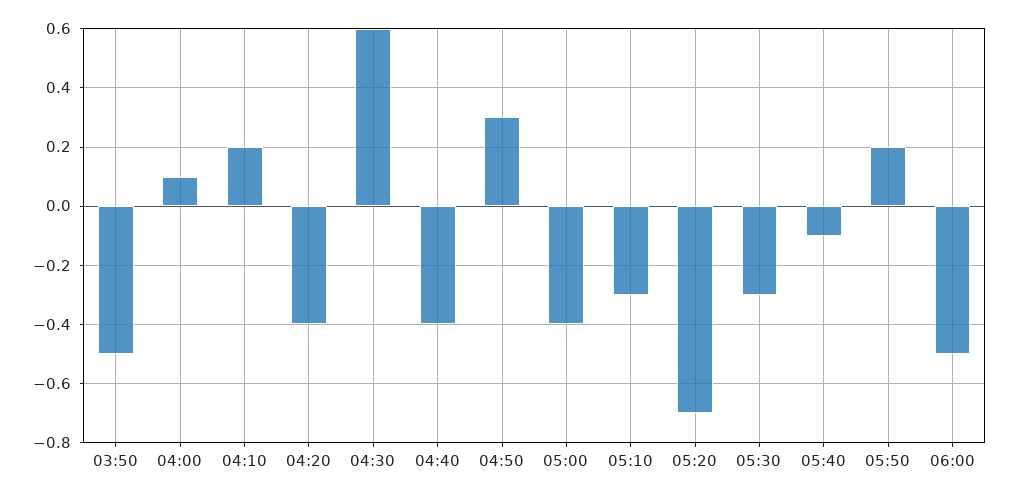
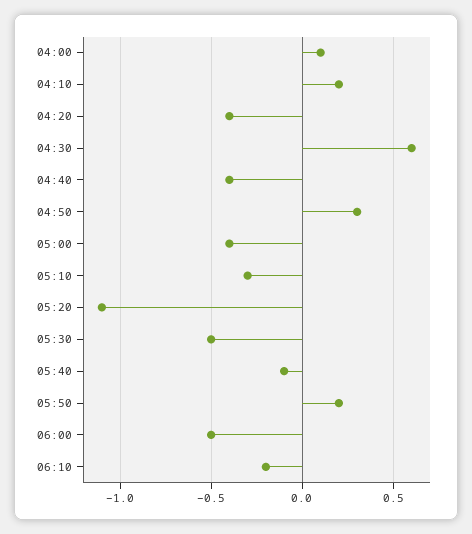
03:50: -0.5 -> none
05:20: -0.7 -> -1.1
05:30: -0.3 -> -0.5
06:10: none -> -0.2

